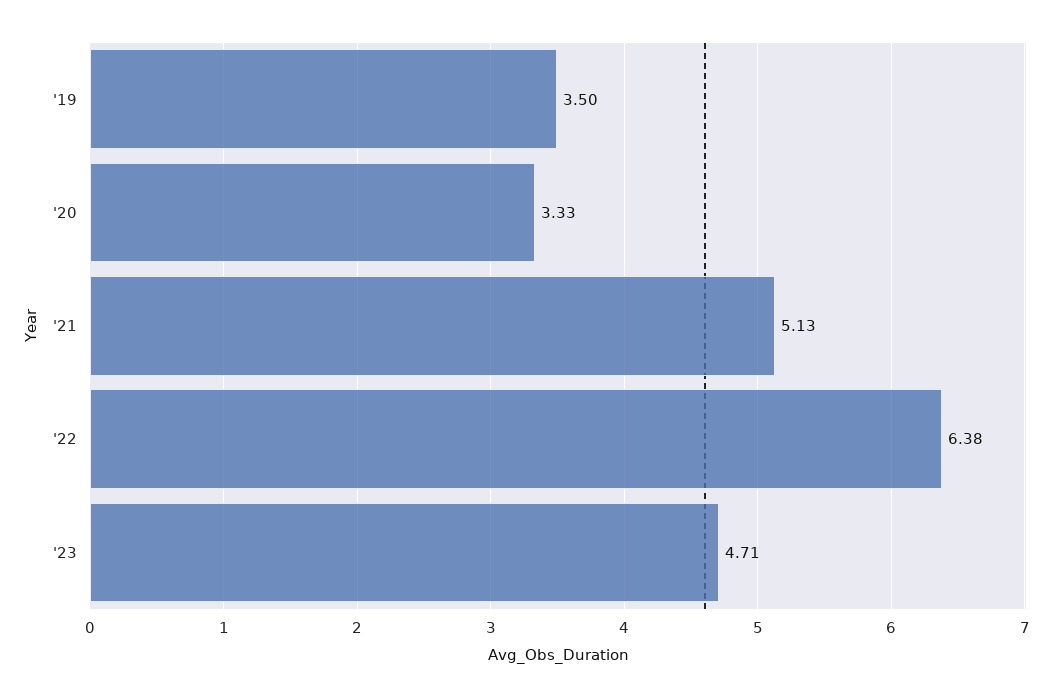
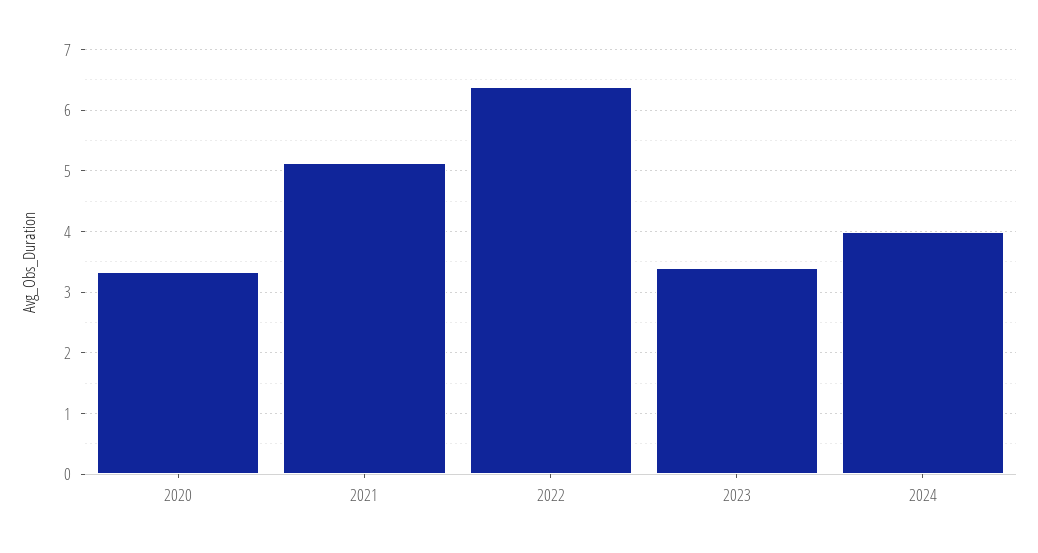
'19: 3.5 -> none
'23: 4.71 -> 3.4
2024: none -> 4

